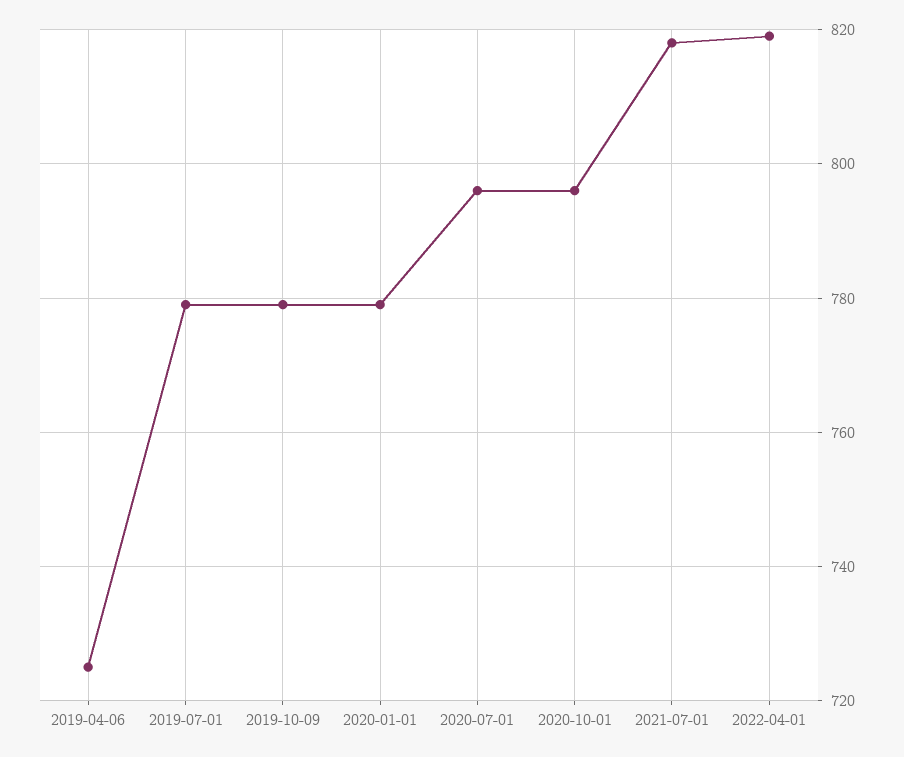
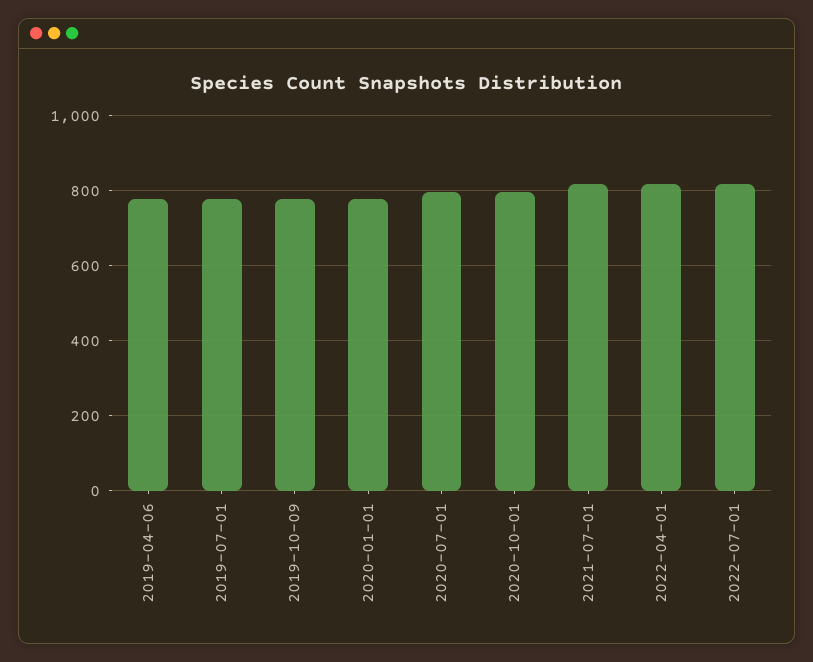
2019-04-06: 725 -> 780
2022-07-01: none -> 820

